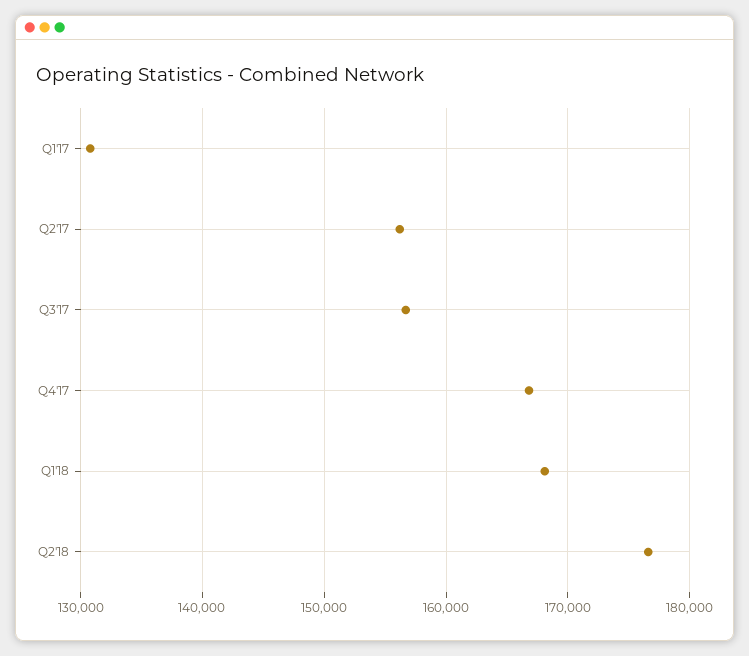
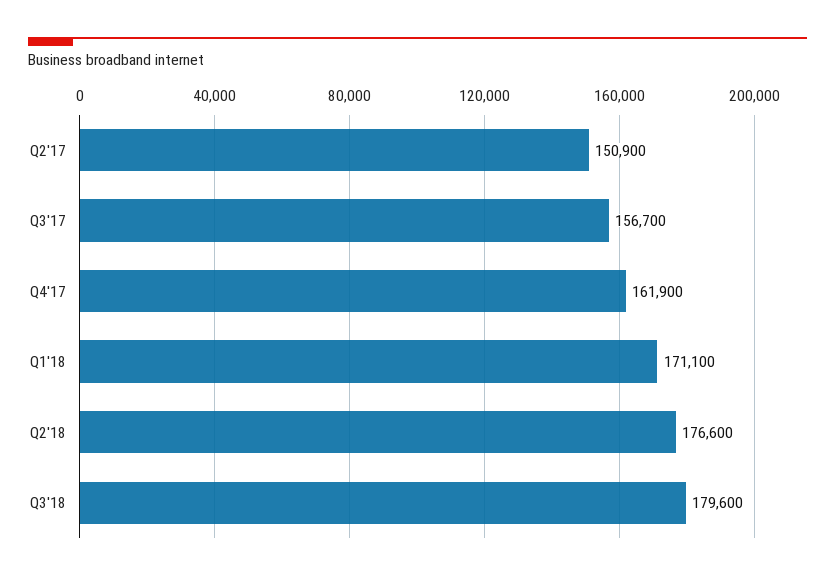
Q1'17: 131000 -> none
Q2'17: 156000 -> 150900
Q4'17: 167000 -> 161900
Q1'18: 168000 -> 171100
Q3'18: none -> 179600

